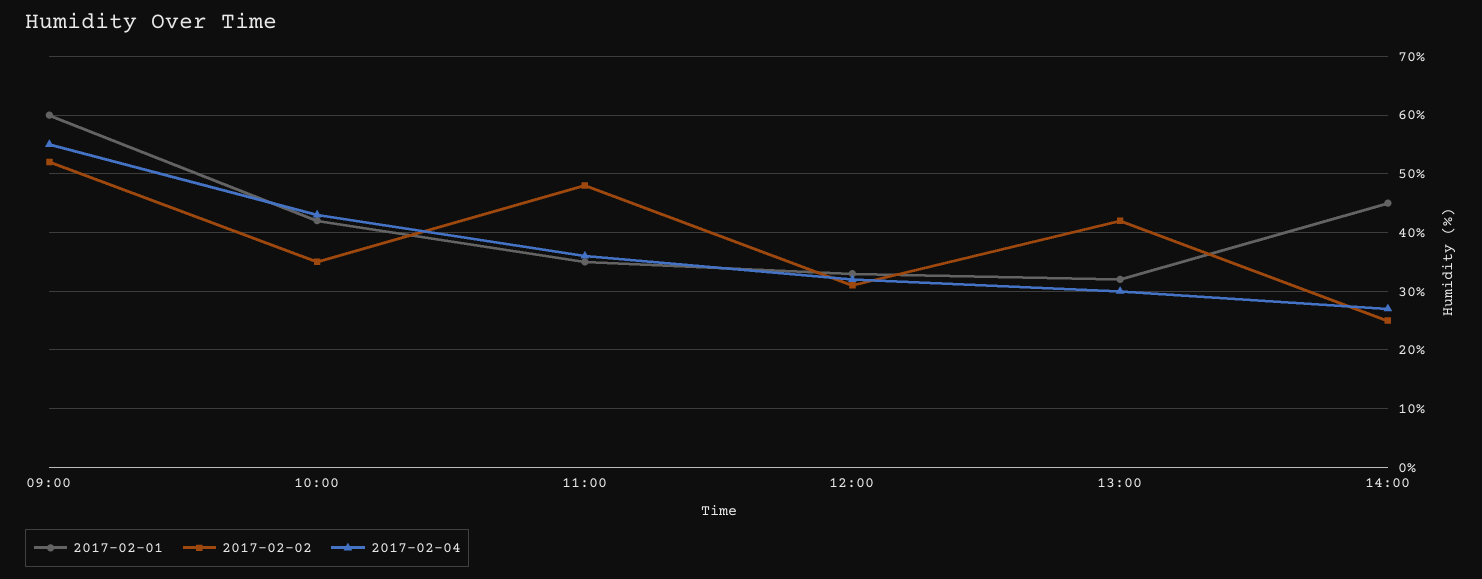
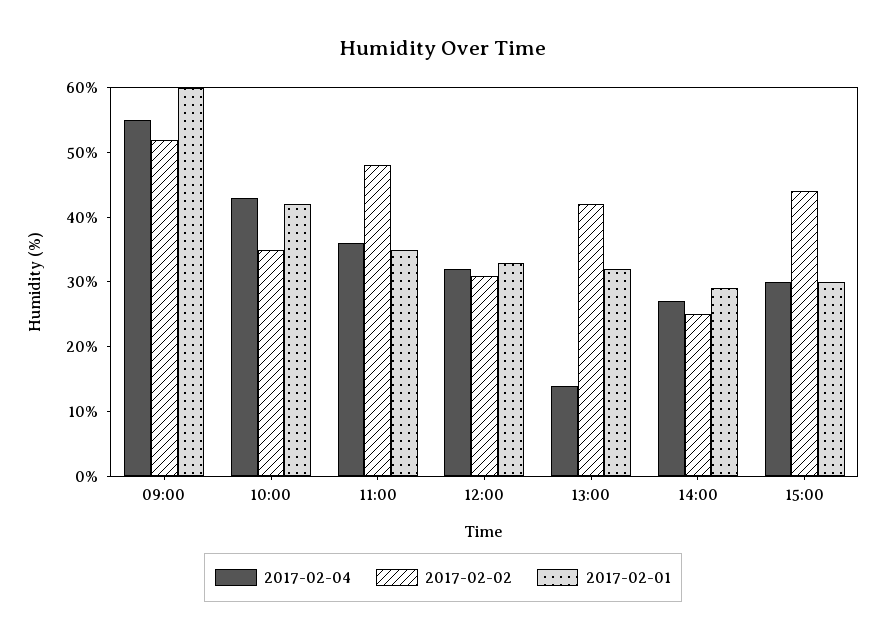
2017-02-04, 13:00: 30 -> 15
2017-02-01, 14:00: 45 -> 30
2017-02-04, 15:00: none -> 30
2017-02-02, 15:00: none -> 45
2017-02-01, 15:00: none -> 30

